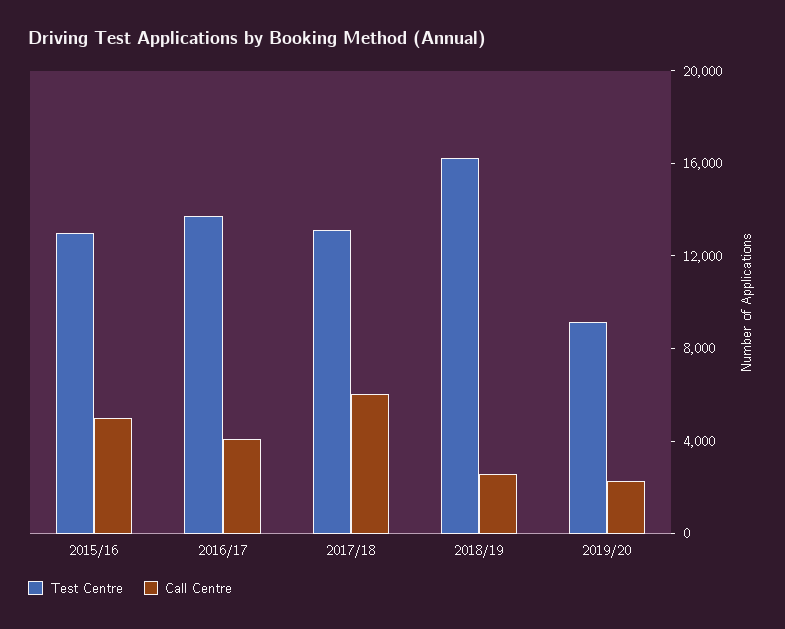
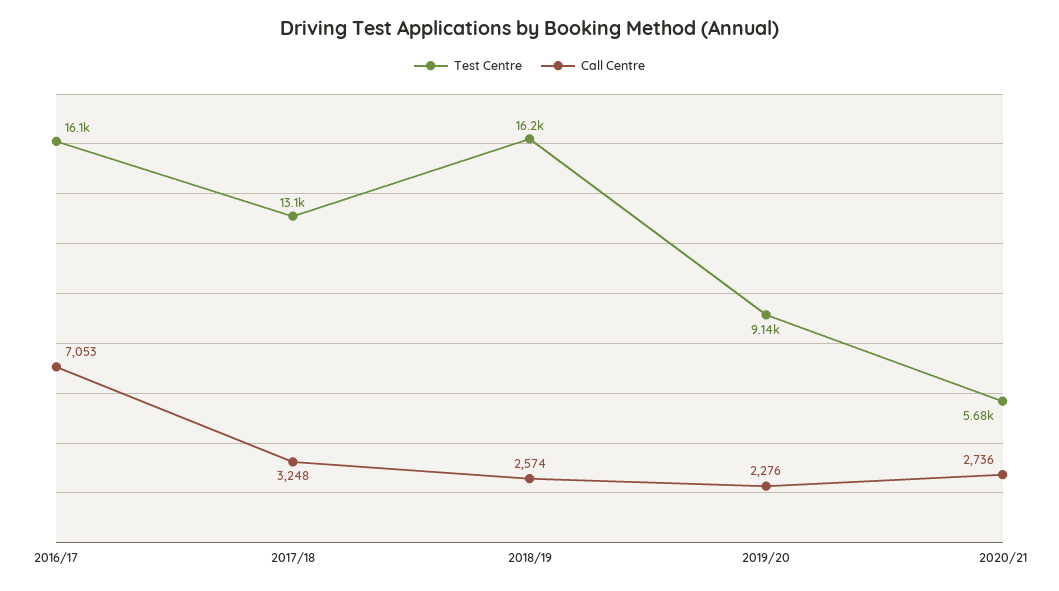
Test Centre, 2015/16: 13000 -> none
Call Centre, 2015/16: 5000 -> none
Test Centre, 2016/17: 14000 -> 16100
Call Centre, 2016/17: 4000 -> 7053
Call Centre, 2017/18: 6000 -> 3248
Test Centre, 2020/21: none -> 5680
Call Centre, 2020/21: none -> 2736

